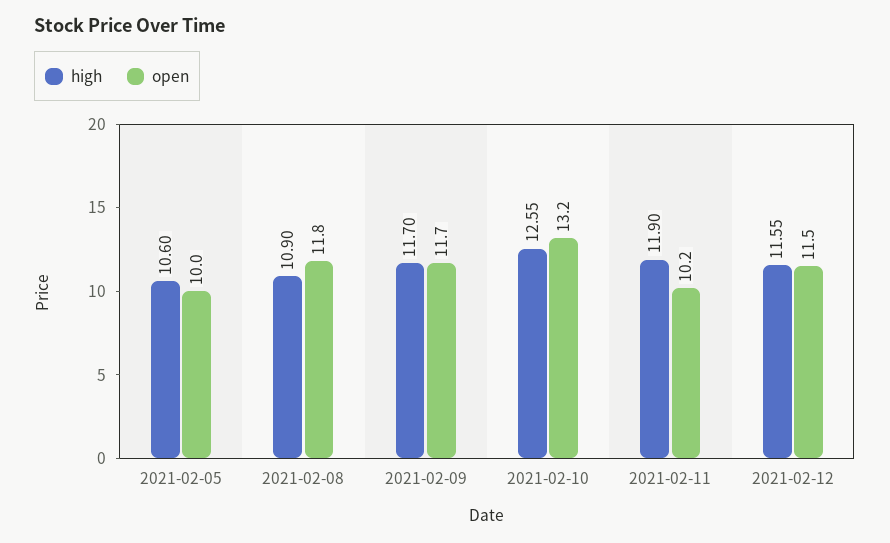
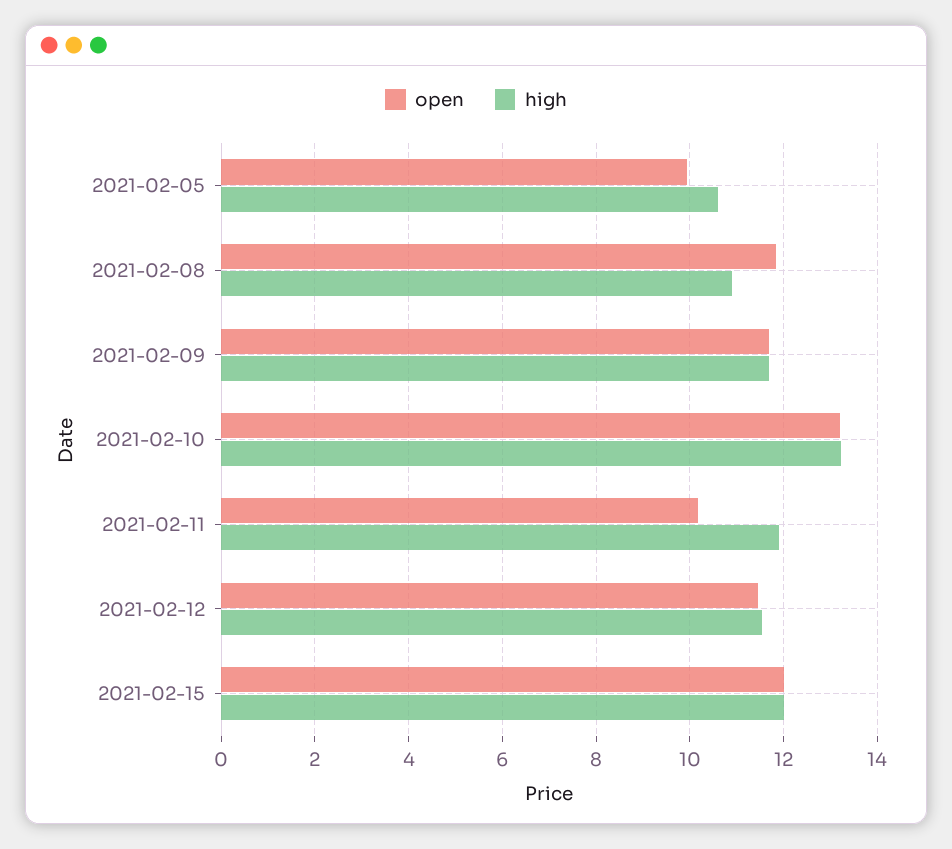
high, 2021-02-10: 12.55 -> 13.2
open, 2021-02-15: none -> 12
high, 2021-02-15: none -> 12

